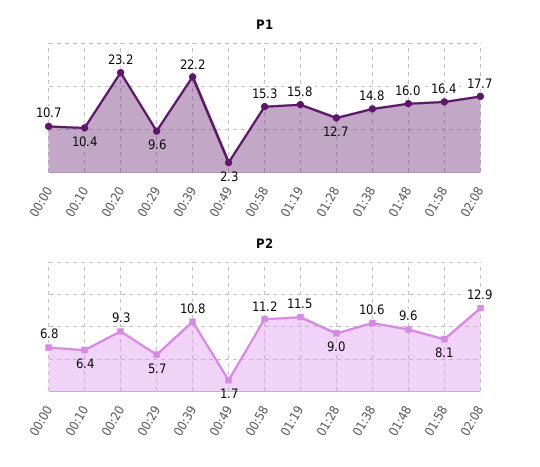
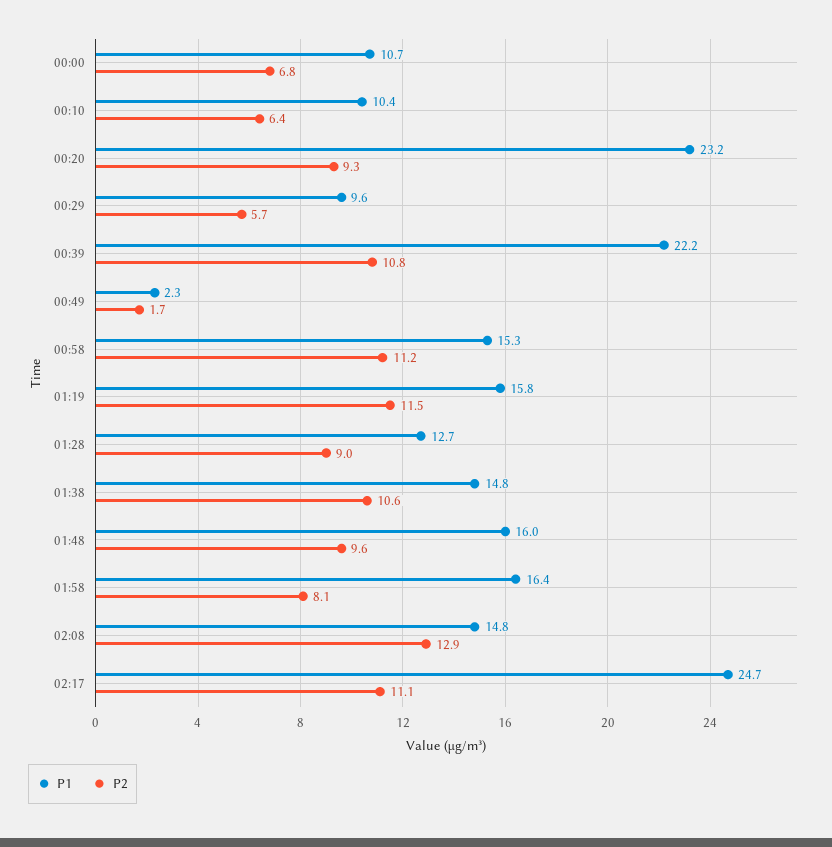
P1, 02:08: 17.7 -> 14.8
P1, 02:17: none -> 24.7
P2, 02:17: none -> 11.1

